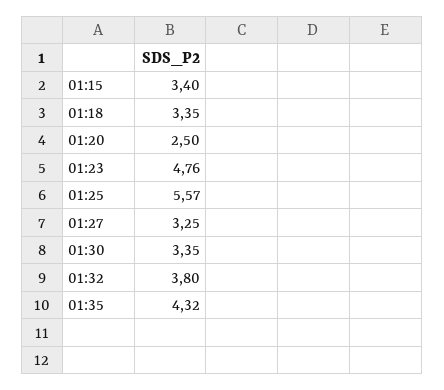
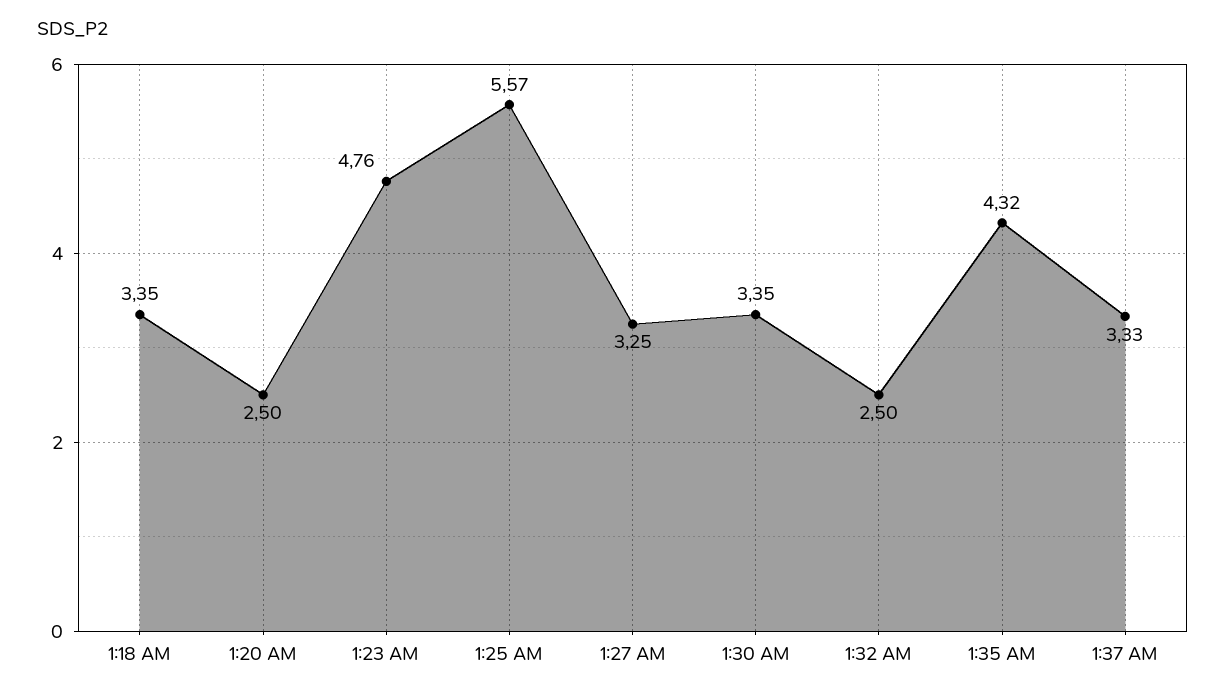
01:15: 3.4 -> none
01:32: 3.8 -> 2.5
1:37 AM: none -> 3.33

